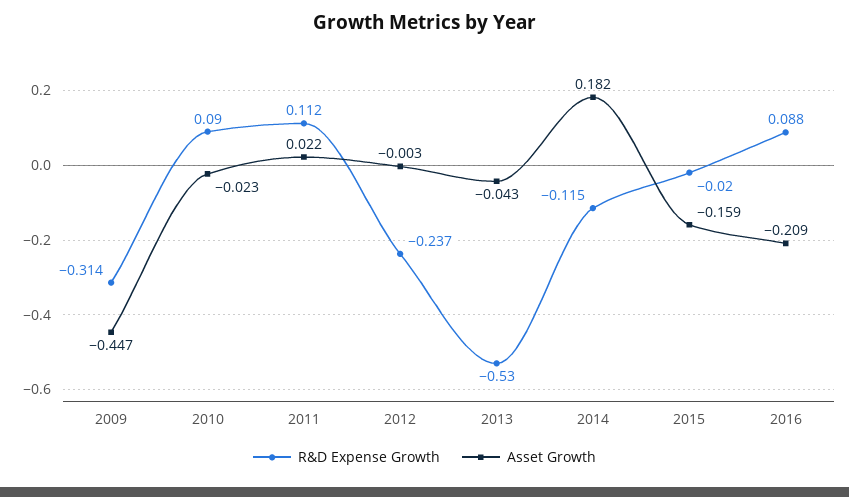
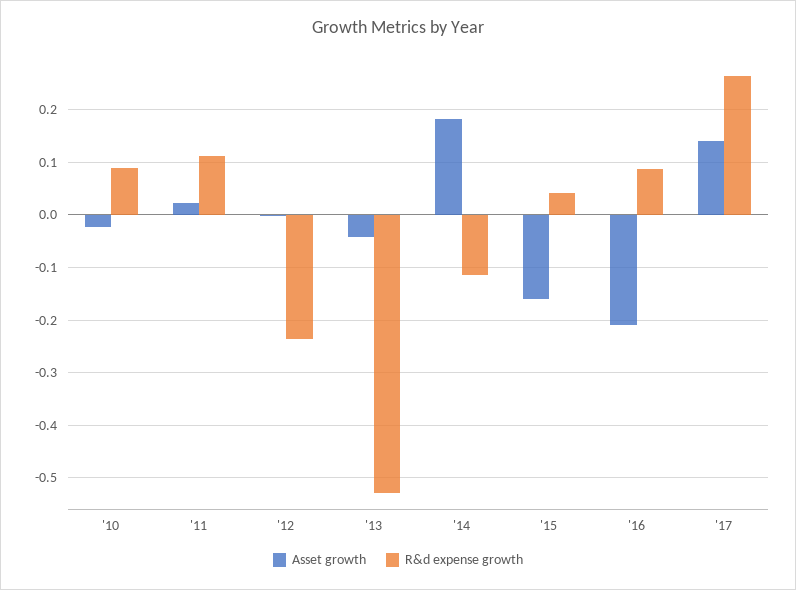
R&D Expense Growth, 2009: -0.314 -> none
Asset Growth, 2009: -0.447 -> none
R&D Expense Growth, 2015: -0.02 -> 0.04
Asset Growth, '17: none -> 0.14
R&D Expense Growth, '17: none -> 0.26

